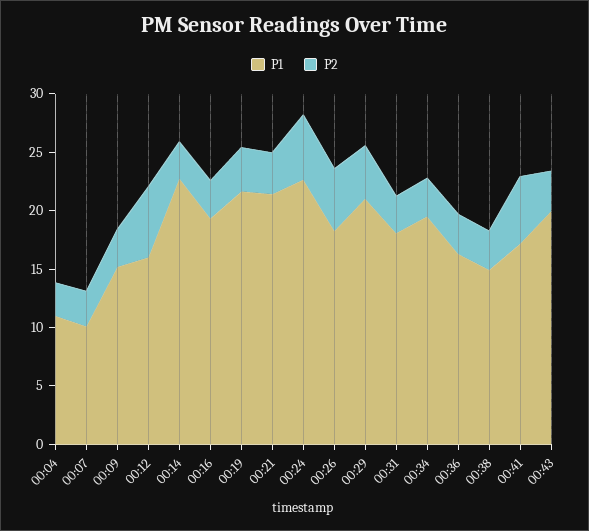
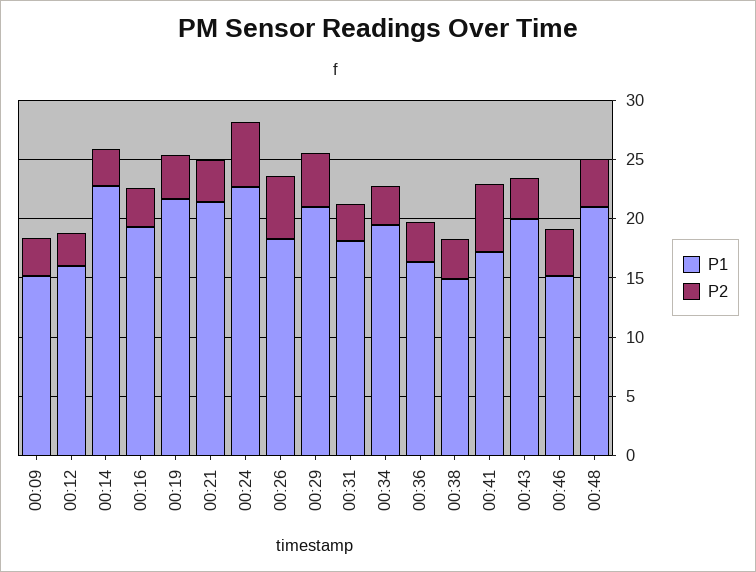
P1, 00:04: 11 -> none
P2, 00:04: 3 -> none
P1, 00:07: 10 -> none
P2, 00:07: 3 -> none
P2, 00:12: 6 -> 3
P1, 00:46: none -> 15
P2, 00:46: none -> 4
P1, 00:48: none -> 21
P2, 00:48: none -> 4

